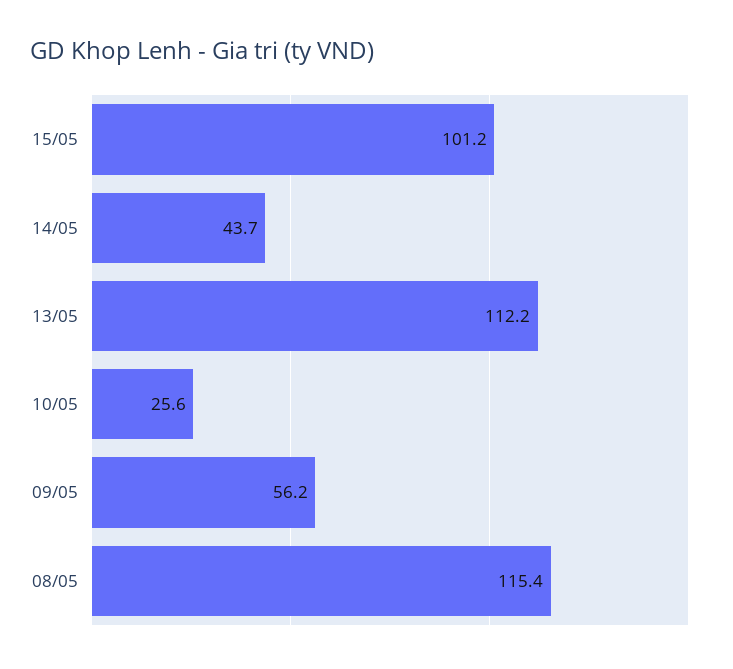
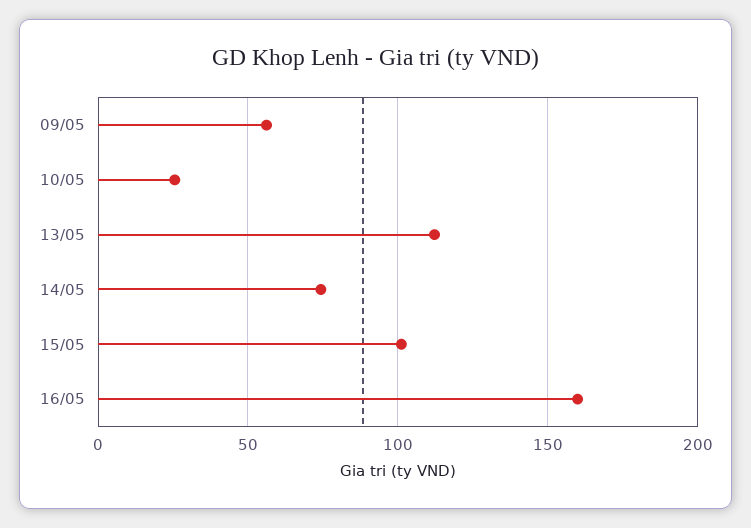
14/05: 43.7 -> 75
08/05: 115.4 -> none
16/05: none -> 160

